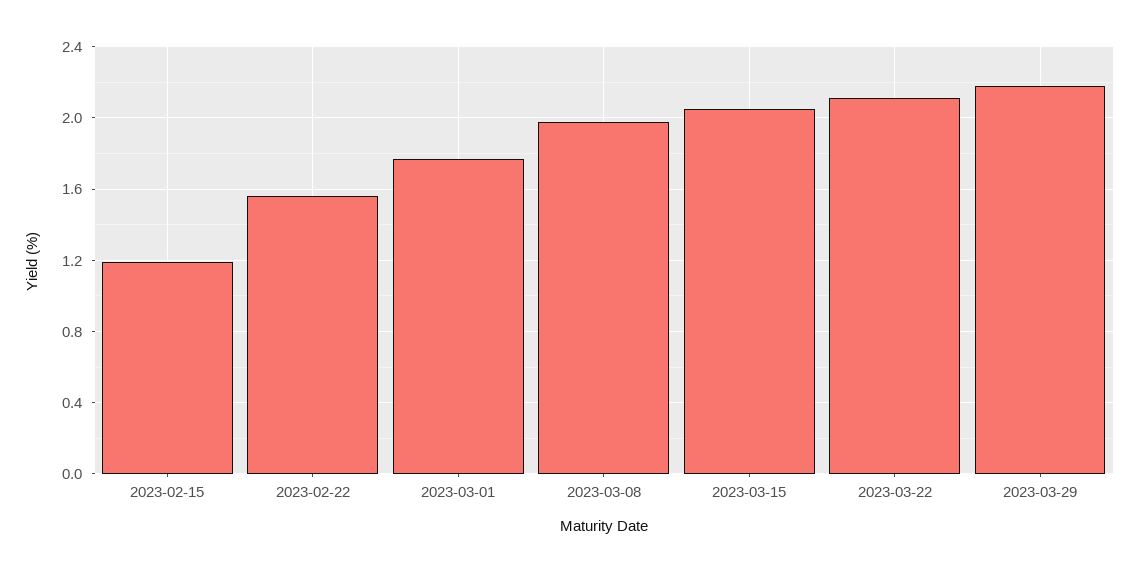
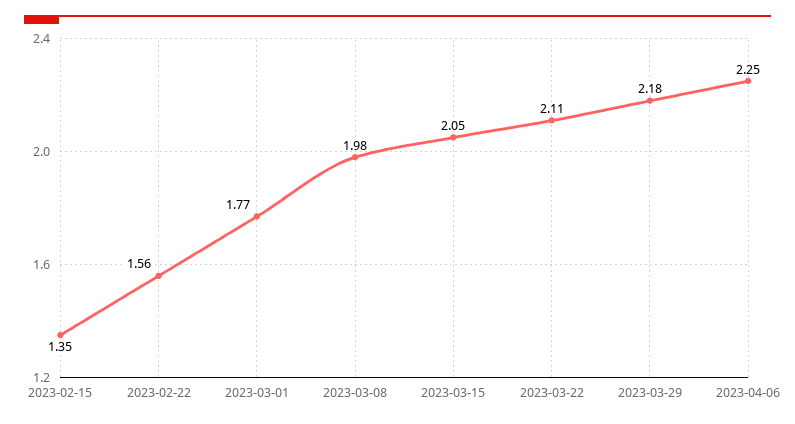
2023-02-15: 1.2 -> 1.35
2023-04-06: none -> 2.25

